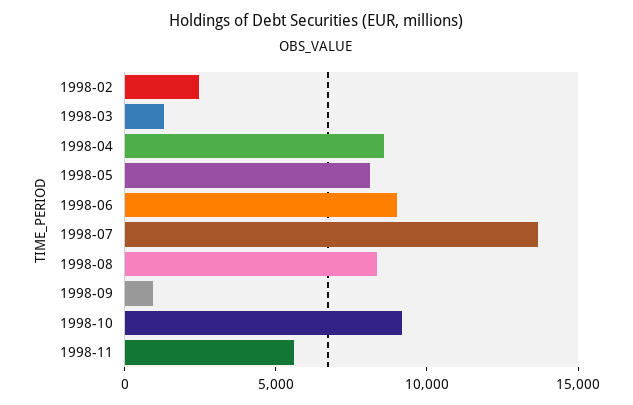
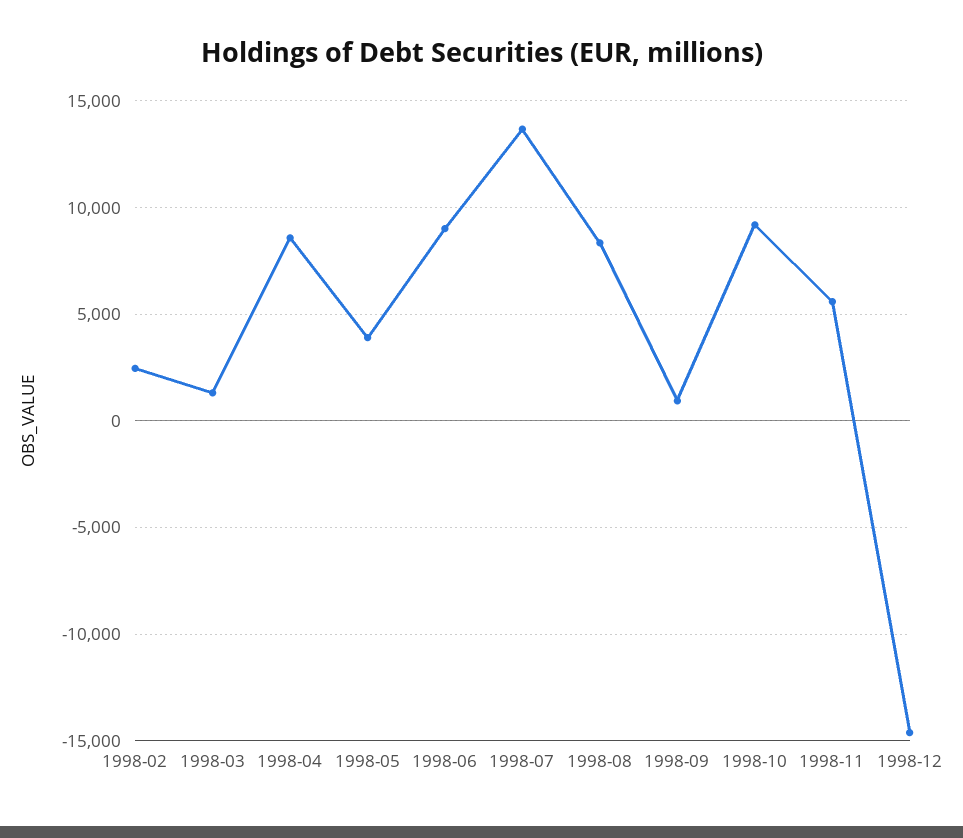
1998-05: 8000 -> 4000
1998-12: none -> -14500

